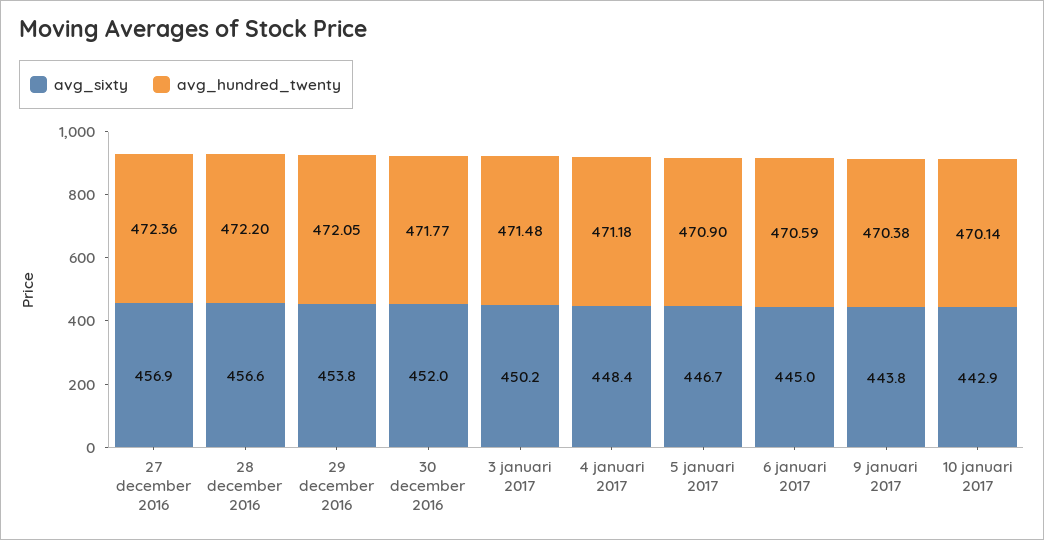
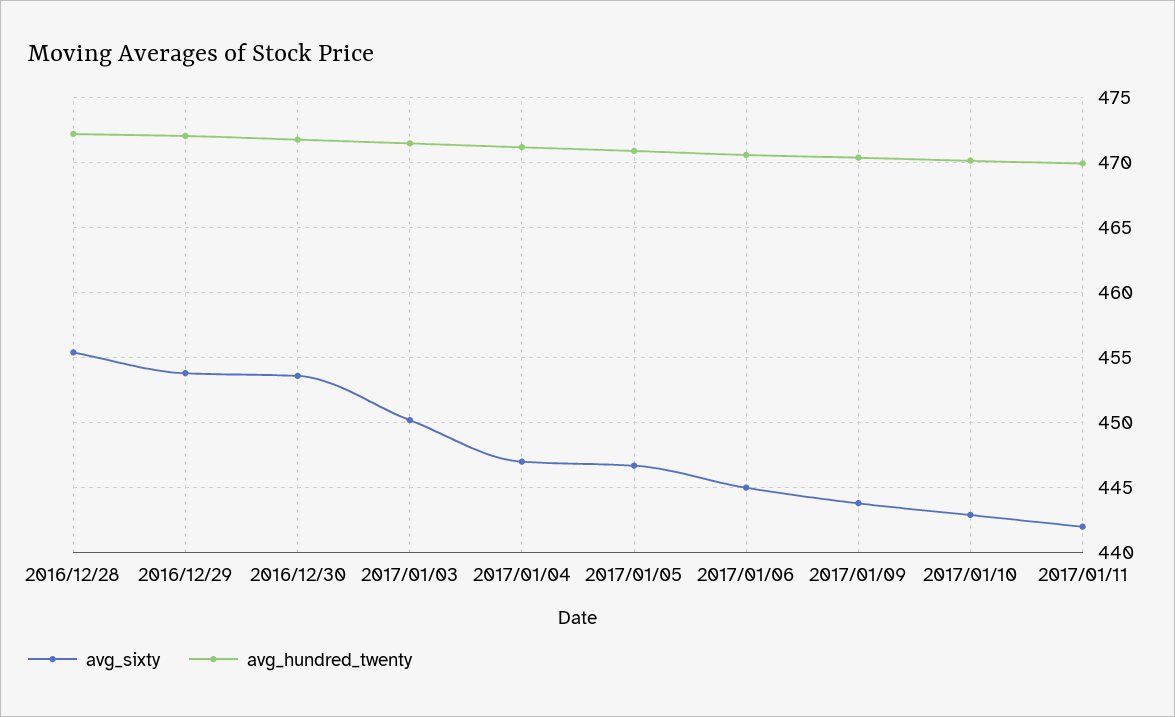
avg_sixty, 27 december 2016: 456.9 -> none
avg_hundred_twenty, 27 december 2016: 472.36 -> none
avg_sixty, 28 december 2016: 456.6 -> 455.5
avg_sixty, 30 december 2016: 452 -> 453.5
avg_sixty, 4 januari 2017: 448.4 -> 447
avg_sixty, 2017/01/11: none -> 442
avg_hundred_twenty, 2017/01/11: none -> 470

